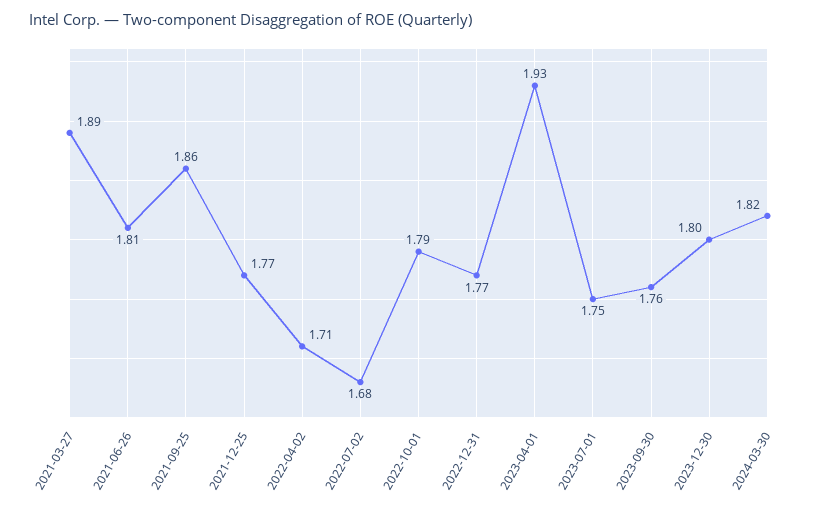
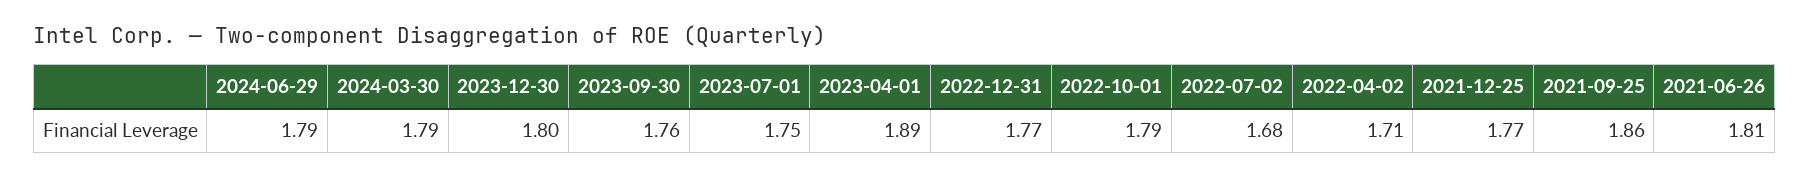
2021-03-27: 1.89 -> none
2023-04-01: 1.93 -> 1.89
2024-03-30: 1.82 -> 1.79
2024-06-29: none -> 1.79

